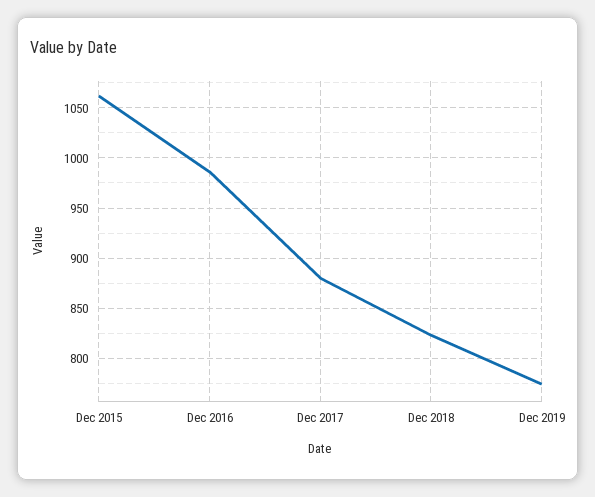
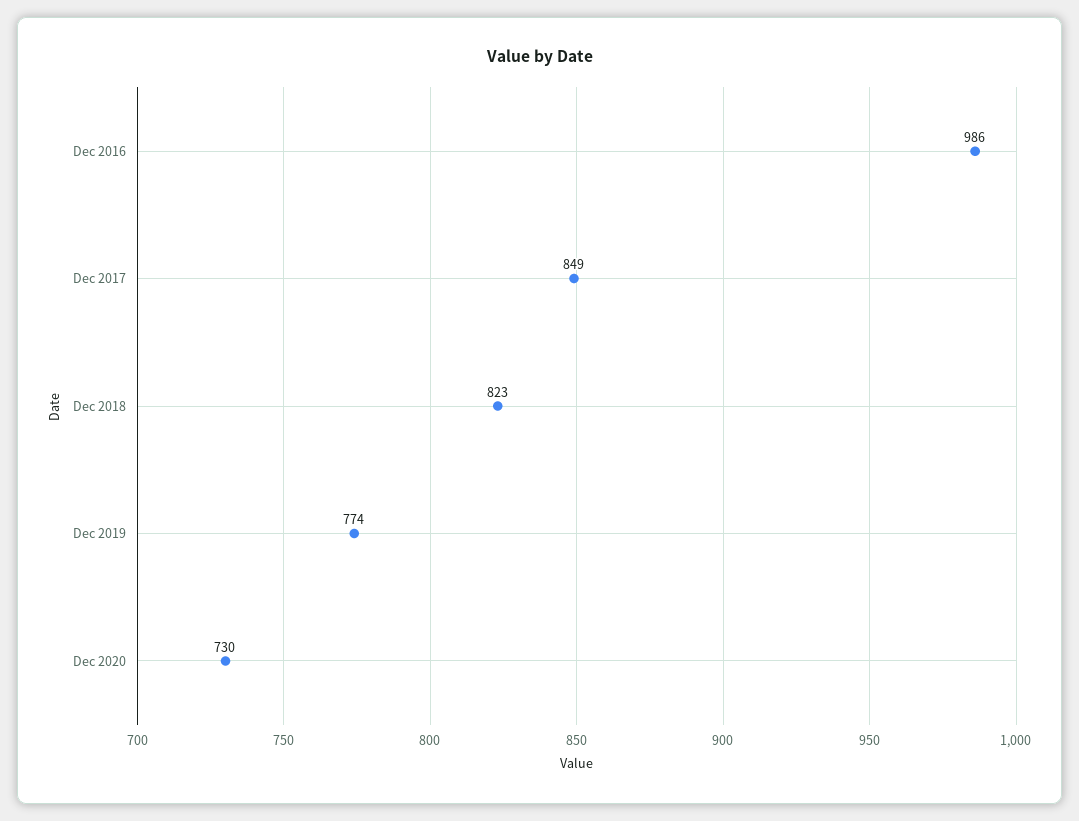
Dec 2015: 1060 -> none
Dec 2017: 880 -> 849
Dec 2020: none -> 730

